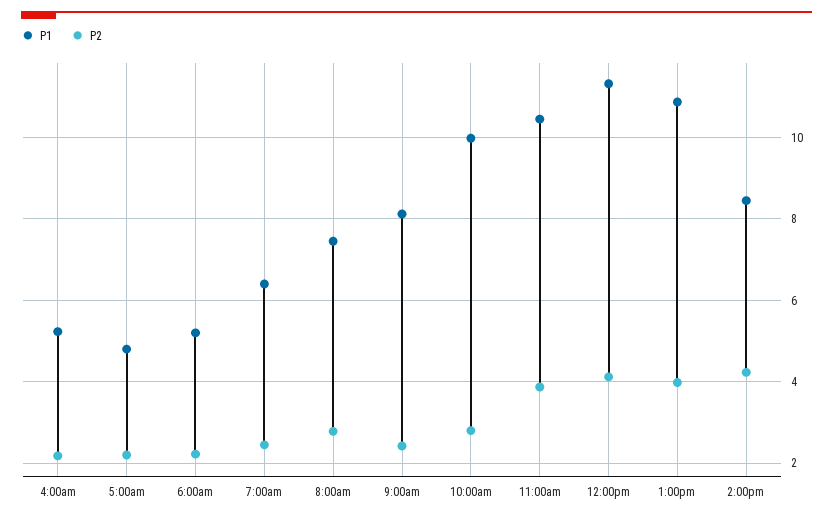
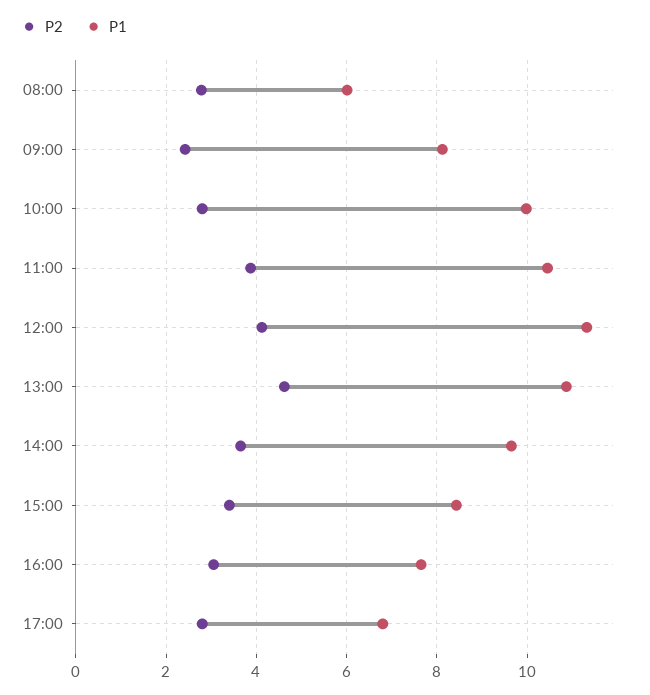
P1, 4:00am: 5.2 -> none
P2, 4:00am: 2.2 -> none
P1, 5:00am: 4.8 -> none
P2, 5:00am: 2.2 -> none
P1, 6:00am: 5.2 -> none
P2, 6:00am: 2.2 -> none
P1, 7:00am: 6.4 -> none
P2, 7:00am: 2.4 -> none
P1, 8:00am: 7.4 -> 6
P2, 1:00pm: 4 -> 4.6
P1, 2:00pm: 8.4 -> 9.6
P2, 2:00pm: 4.2 -> 3.6
P2, 15:00: none -> 3.4
P1, 15:00: none -> 8.4
P2, 16:00: none -> 3
P1, 16:00: none -> 7.6
P2, 17:00: none -> 2.8
P1, 17:00: none -> 6.8

